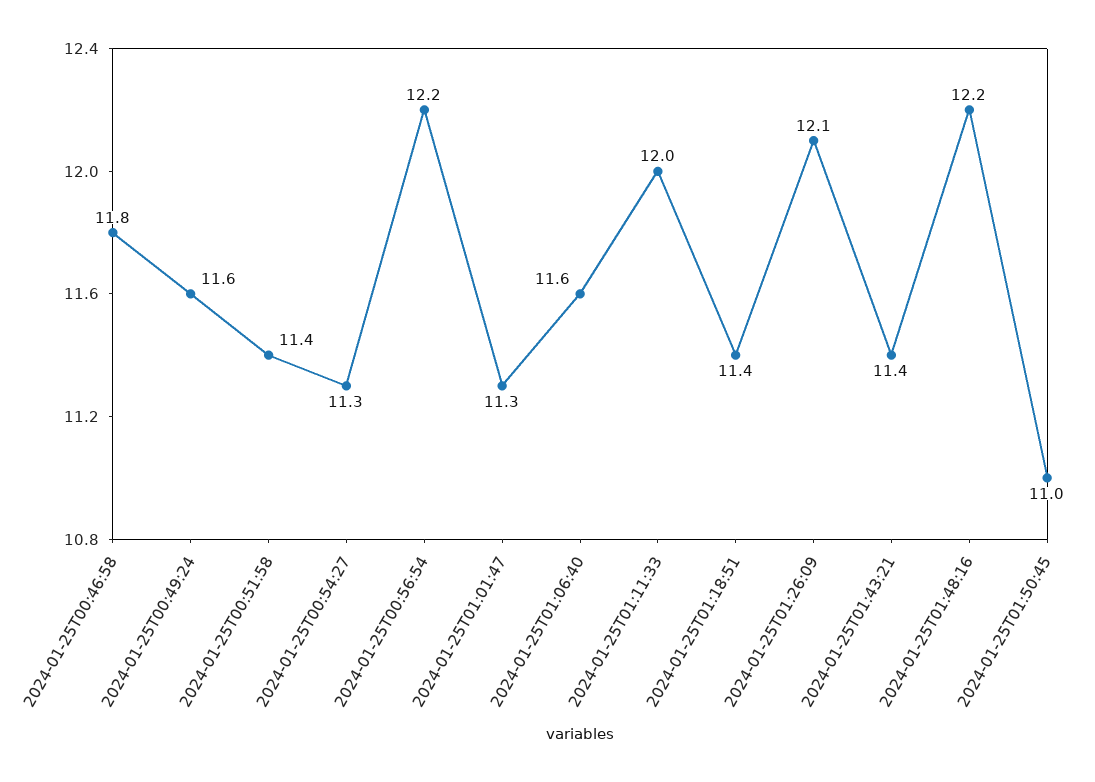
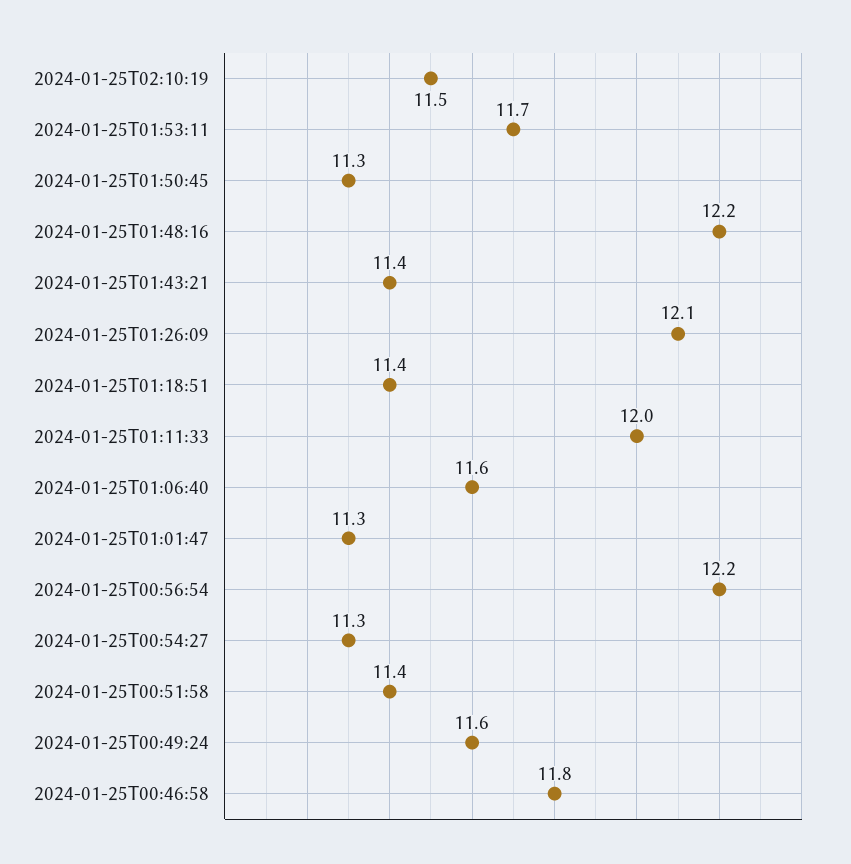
2024-01-25T01:50:45: 11 -> 11.3
2024-01-25T02:10:19: none -> 11.5
2024-01-25T01:53:11: none -> 11.7

